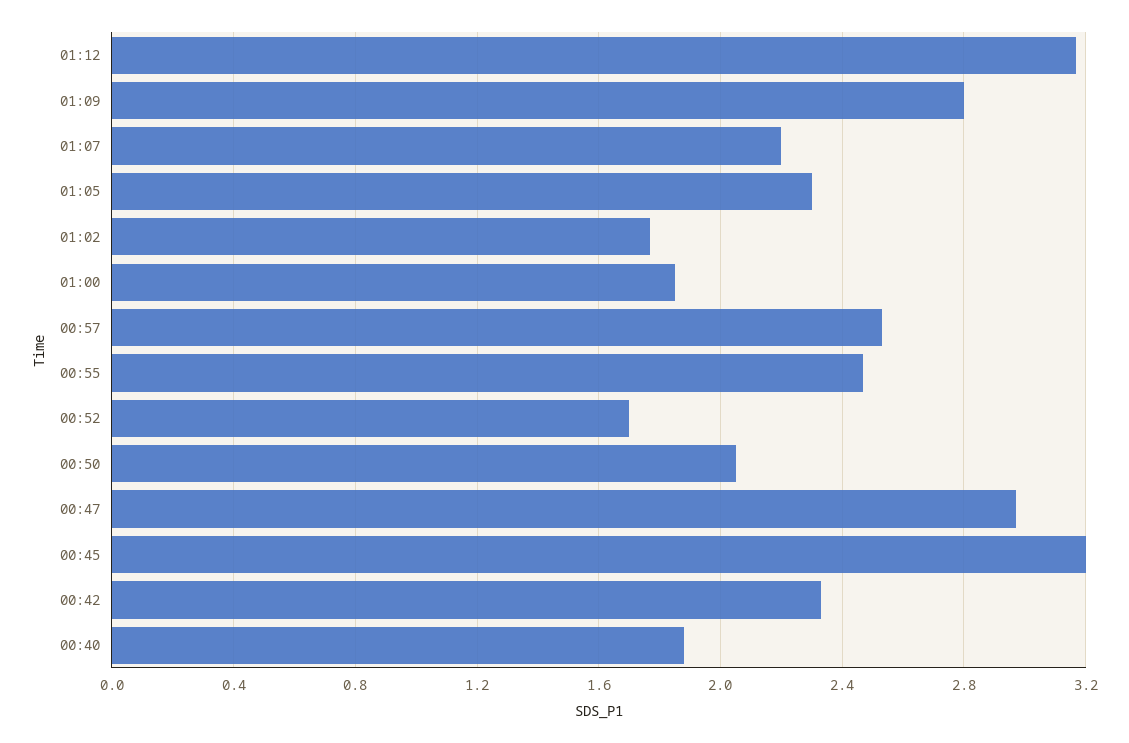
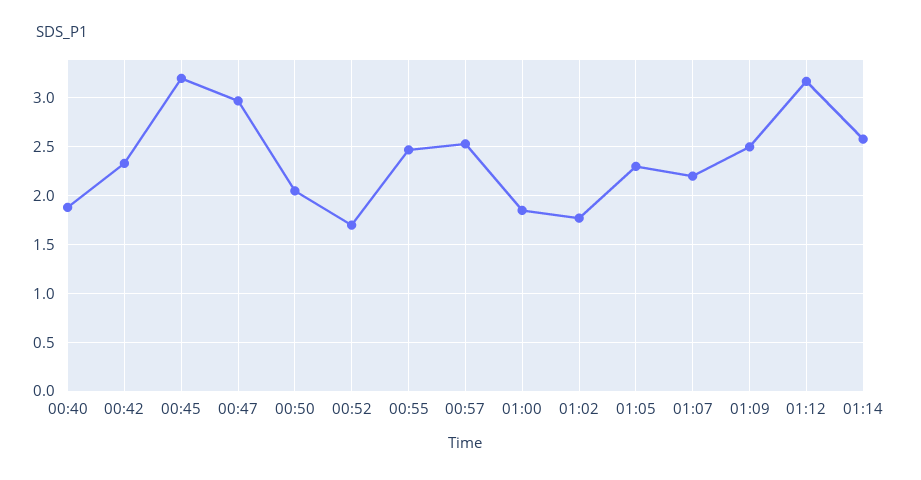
01:09: 2.8 -> 2.5
01:14: none -> 2.6

